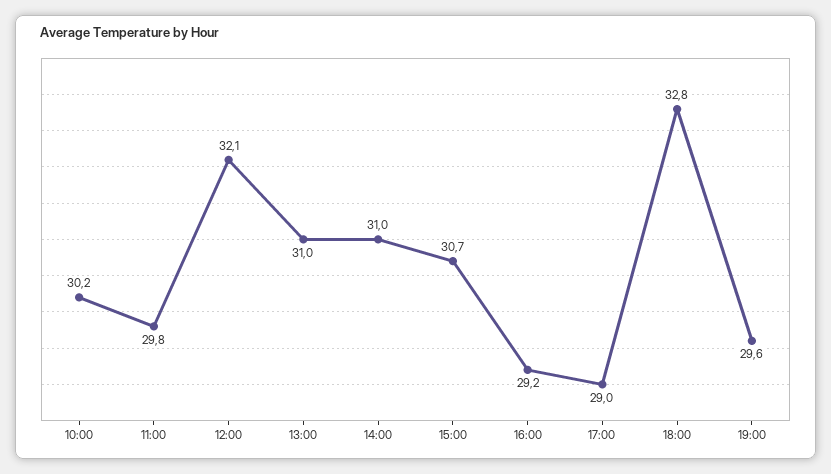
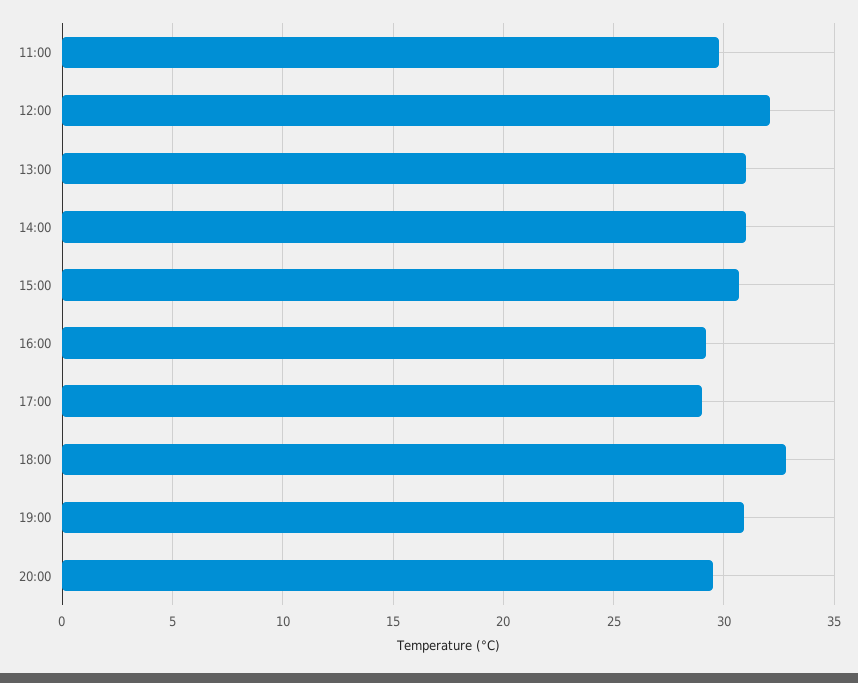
10:00: 30.2 -> none
19:00: 29.6 -> 31
20:00: none -> 29.5

